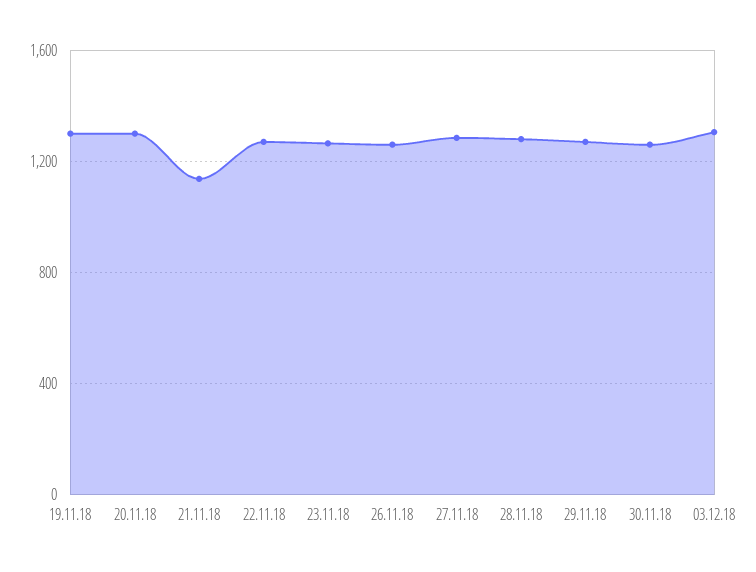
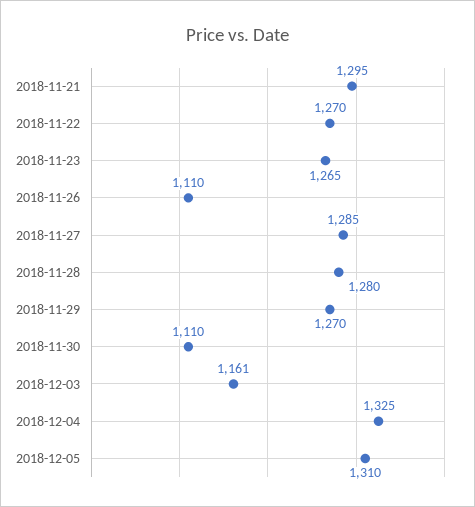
19.11.18: 1300 -> none
20.11.18: 1300 -> none
21.11.18: 1150 -> 1295
26.11.18: 1250 -> 1110
30.11.18: 1250 -> 1110
03.12.18: 1300 -> 1161
2018-12-04: none -> 1325
2018-12-05: none -> 1310

